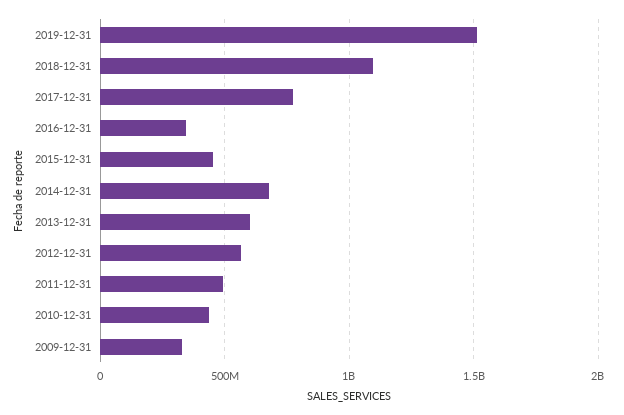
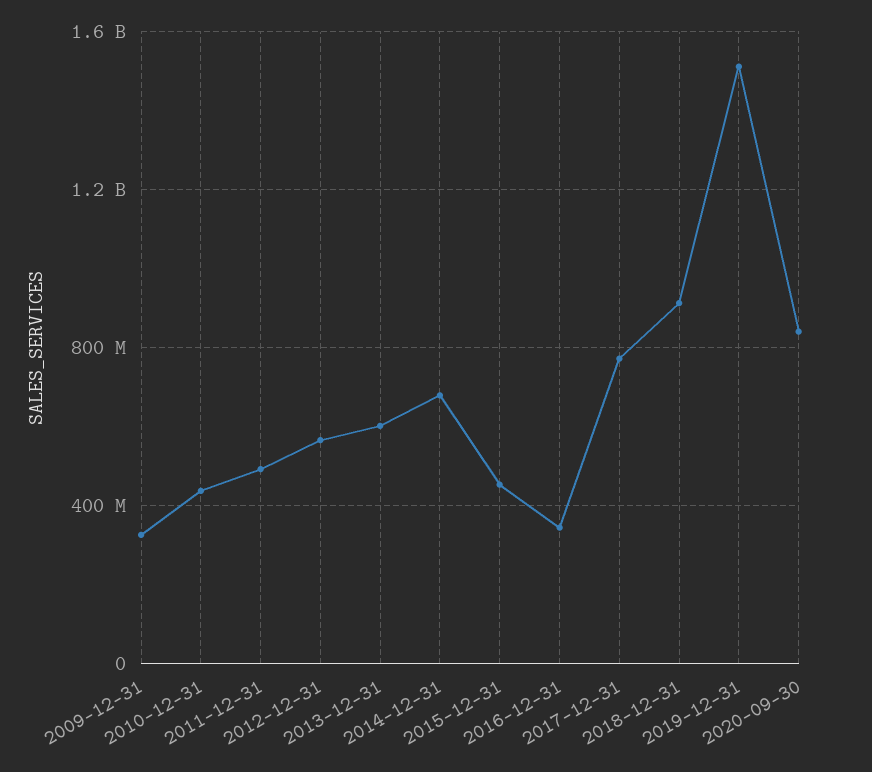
2018-12-31: 1100000000 -> 900000000
2020-09-30: none -> 850000000

